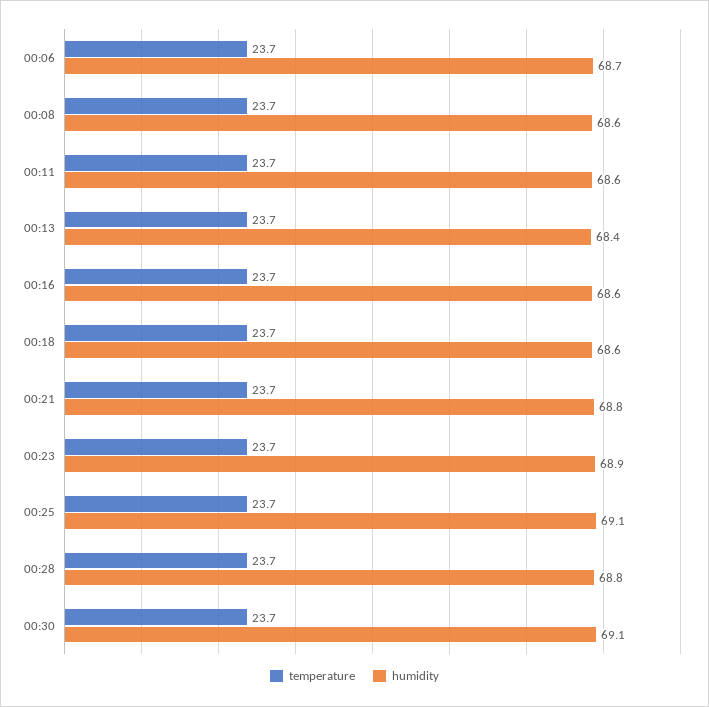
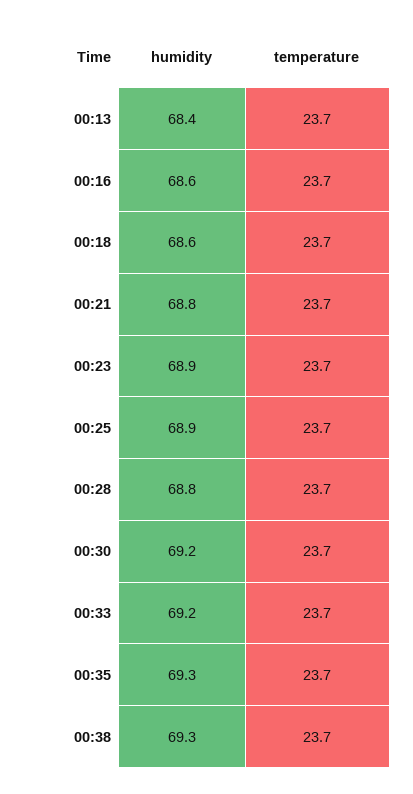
temperature, 00:06: 23.7 -> none
humidity, 00:06: 68.7 -> none
temperature, 00:08: 23.7 -> none
humidity, 00:08: 68.6 -> none
temperature, 00:11: 23.7 -> none
humidity, 00:11: 68.6 -> none
humidity, 00:25: 69.1 -> 68.9
humidity, 00:30: 69.1 -> 69.2
humidity, 00:33: none -> 69.2
temperature, 00:33: none -> 23.7
humidity, 00:35: none -> 69.3
temperature, 00:35: none -> 23.7
humidity, 00:38: none -> 69.3
temperature, 00:38: none -> 23.7

